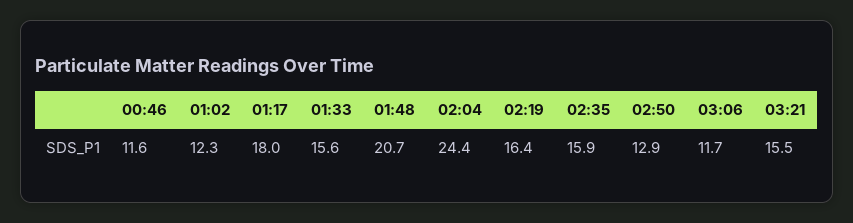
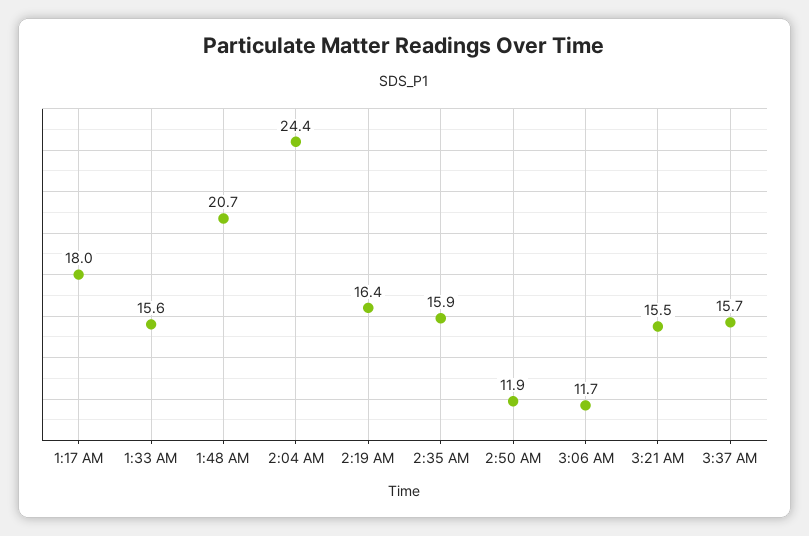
00:46: 11.6 -> none
01:02: 12.3 -> none
02:50: 12.9 -> 11.9
3:37 AM: none -> 15.7

